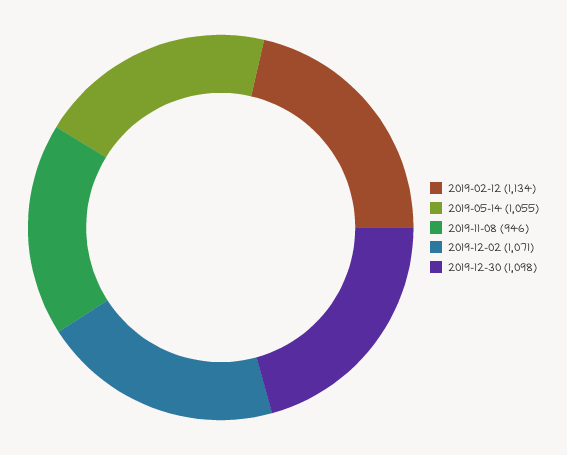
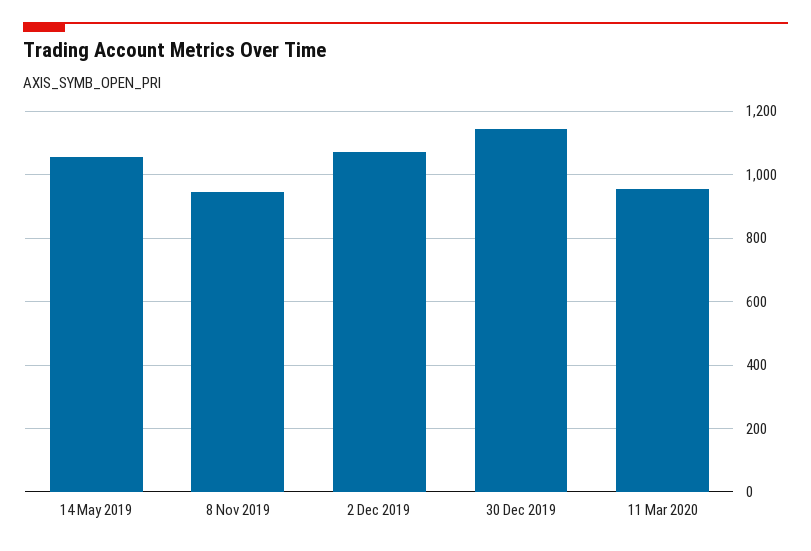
2019-02-12: 1134 -> none
2019-12-30: 1098 -> 1140
11 Mar 2020: none -> 960

